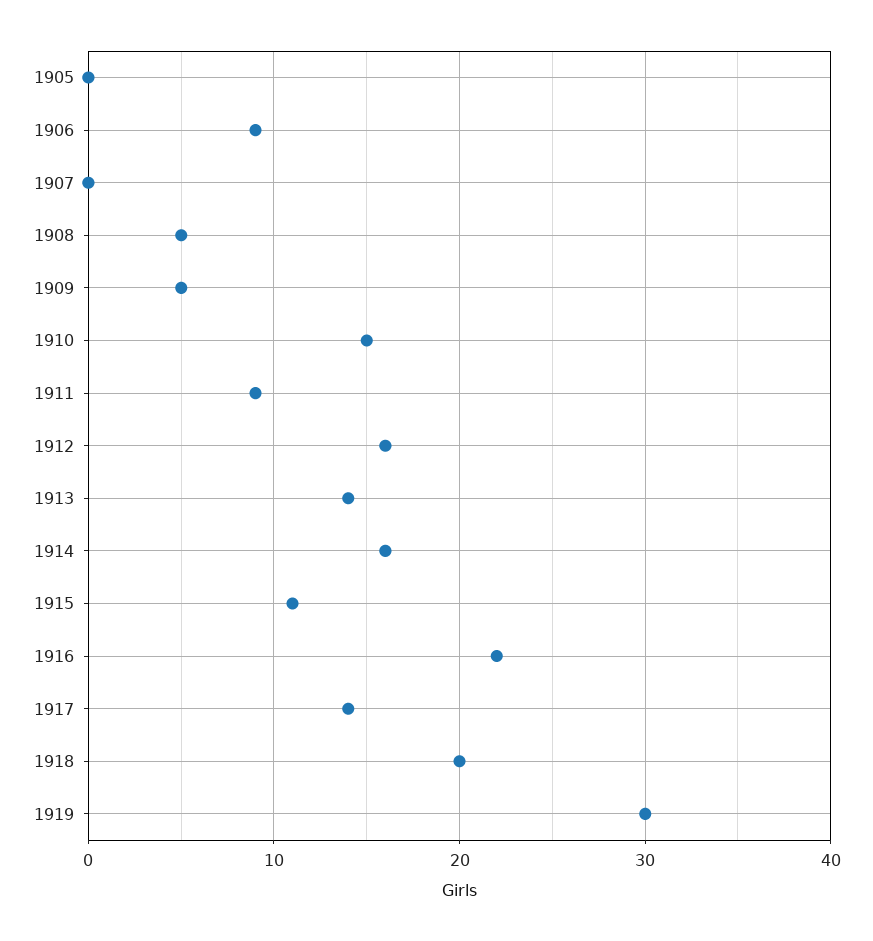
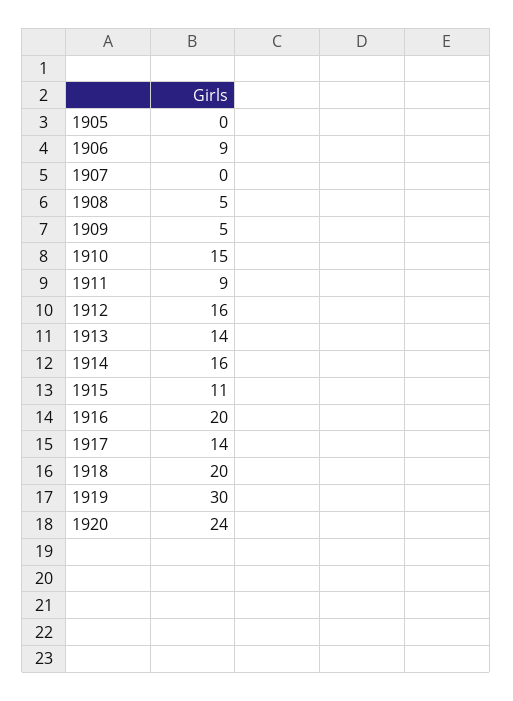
1916: 22 -> 20
1920: none -> 24

